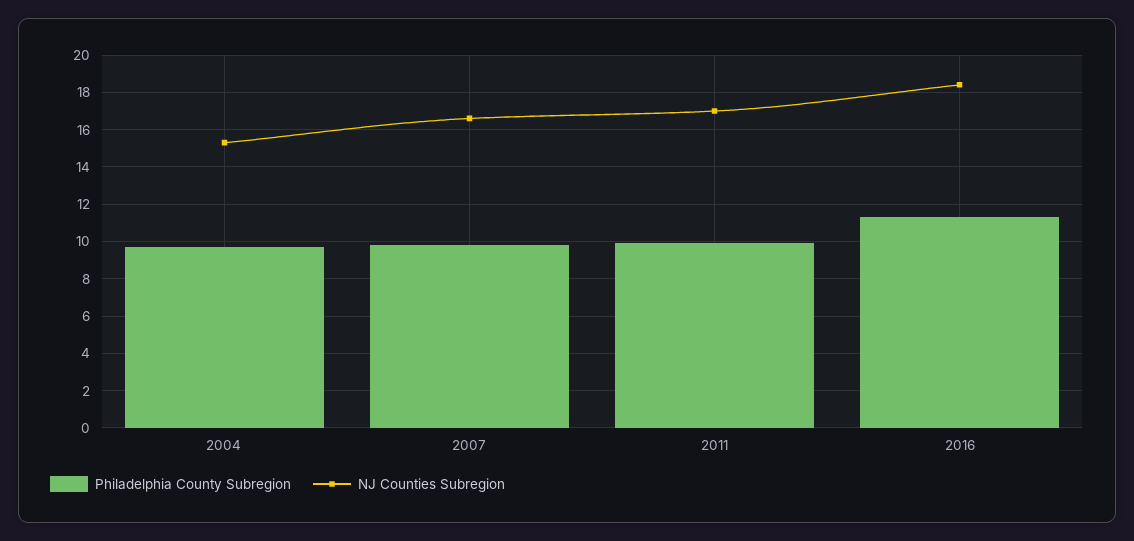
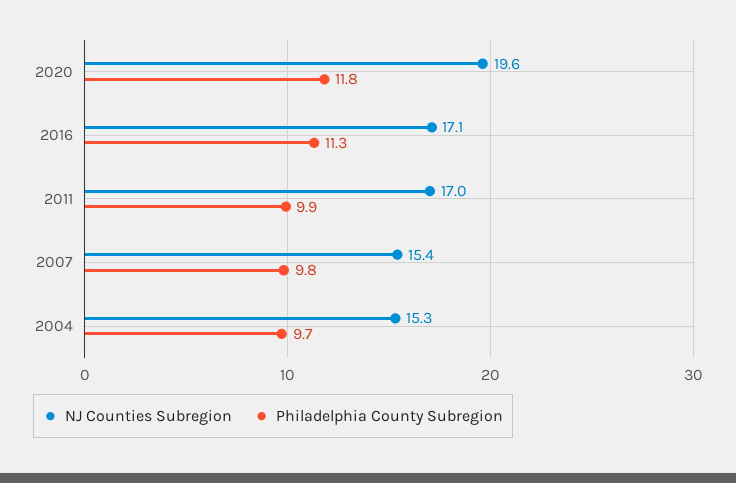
NJ Counties Subregion, 2007: 16.5 -> 15.4
NJ Counties Subregion, 2016: 18.5 -> 17.1
NJ Counties Subregion, 2020: none -> 19.6
Philadelphia County Subregion, 2020: none -> 11.8

